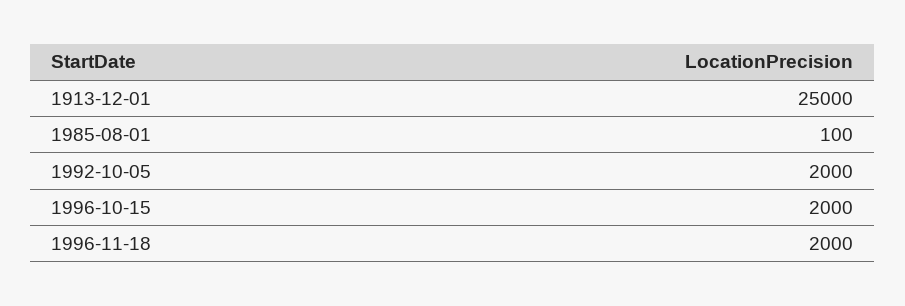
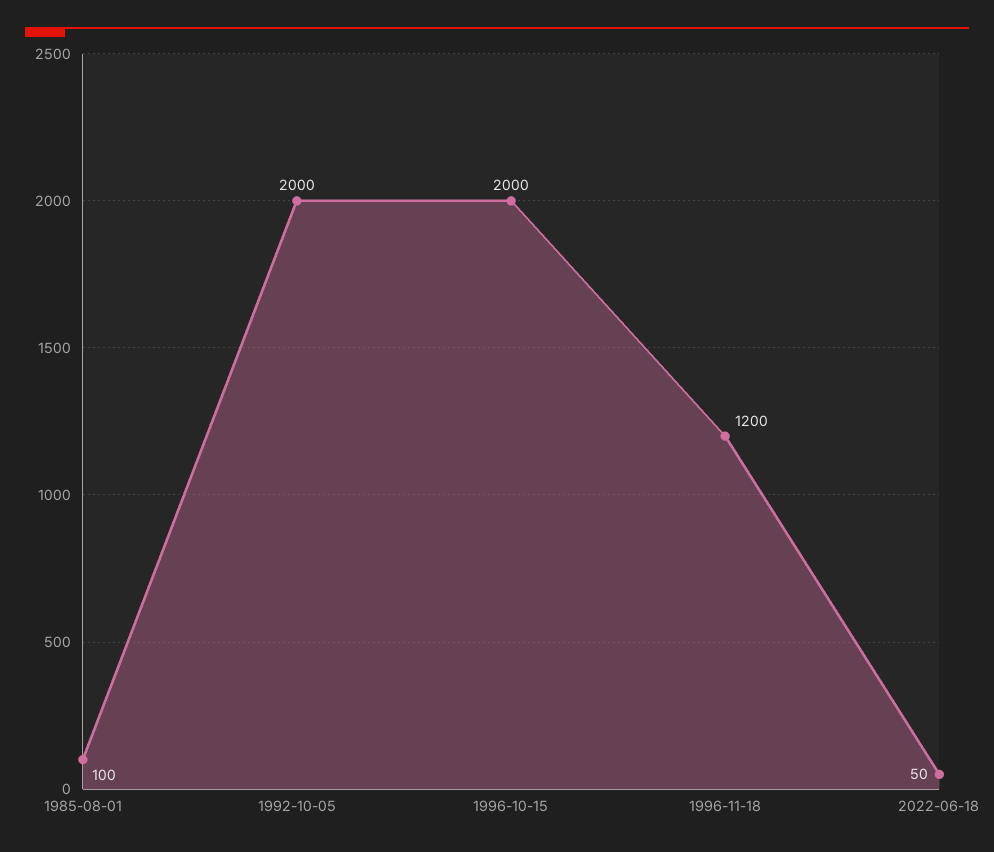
1913-12-01: 25000 -> none
1996-11-18: 2000 -> 1200
2022-06-18: none -> 50

